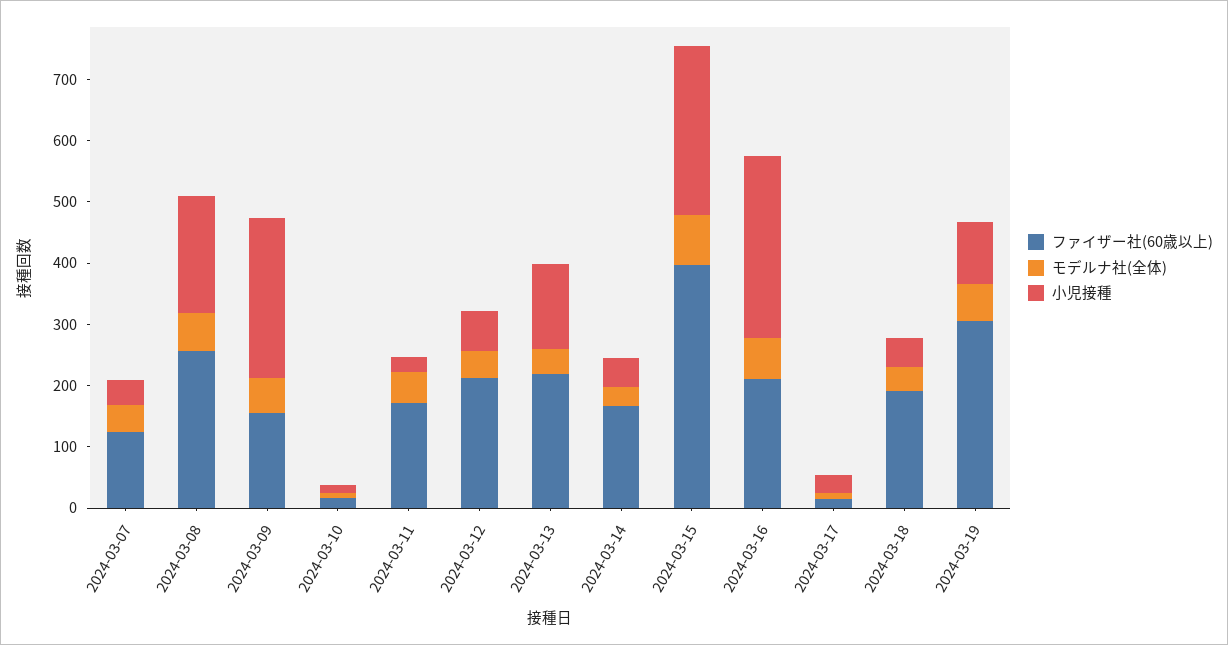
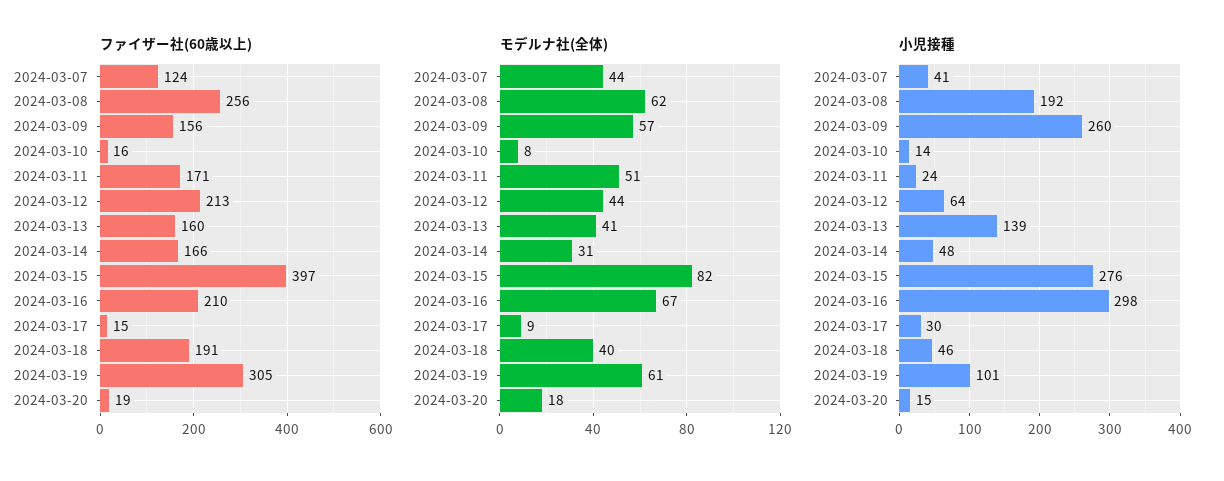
ファイザー社(60歳以上), 2024-03-13: 220 -> 160
ファイザー社(60歳以上), 2024-03-20: none -> 19
モデルナ社(全体), 2024-03-20: none -> 18
小児接種, 2024-03-20: none -> 15

